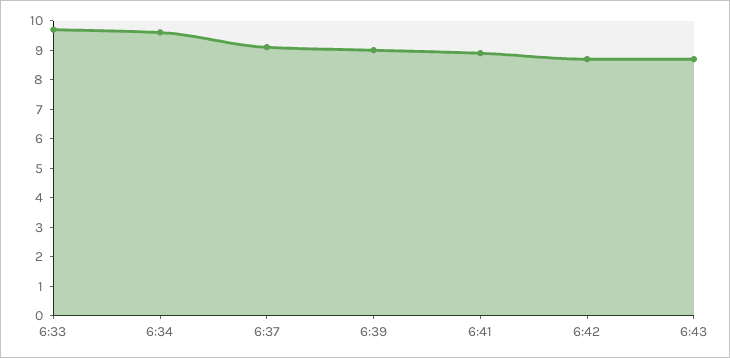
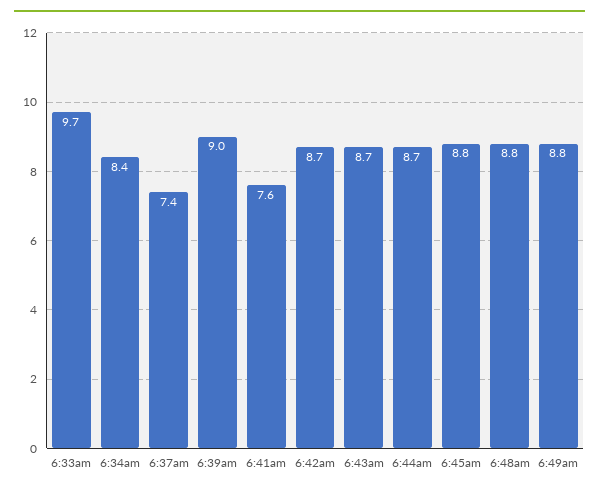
6:34: 9.5 -> 8.4
6:37: 9 -> 7.4
6:41: 9 -> 7.6
6:44am: none -> 8.7
6:45am: none -> 8.8
6:48am: none -> 8.8
6:49am: none -> 8.8

